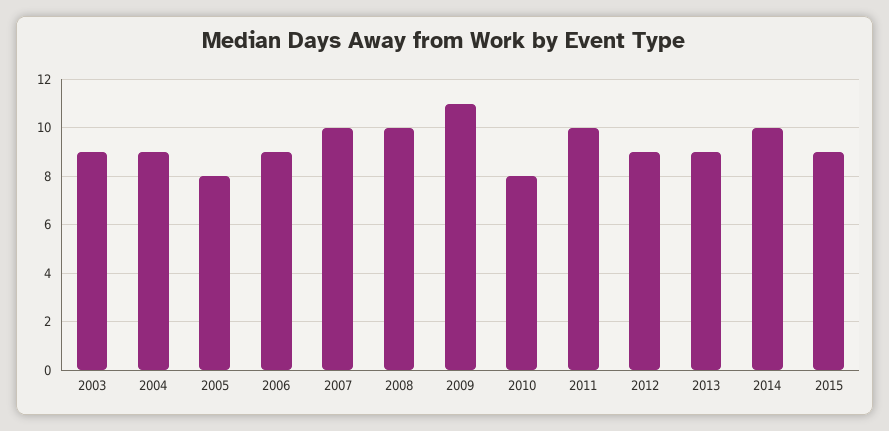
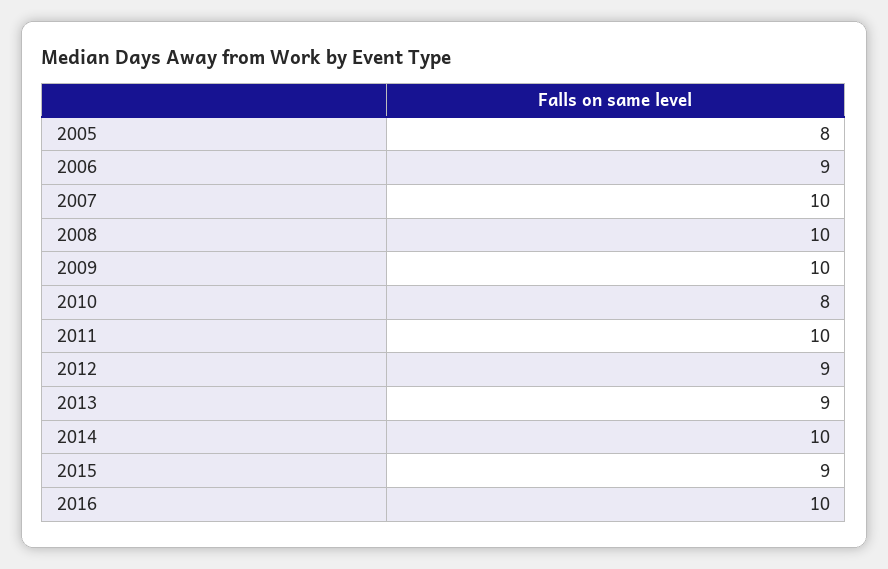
2003: 9 -> none
2004: 9 -> none
2009: 11 -> 10
2016: none -> 10

